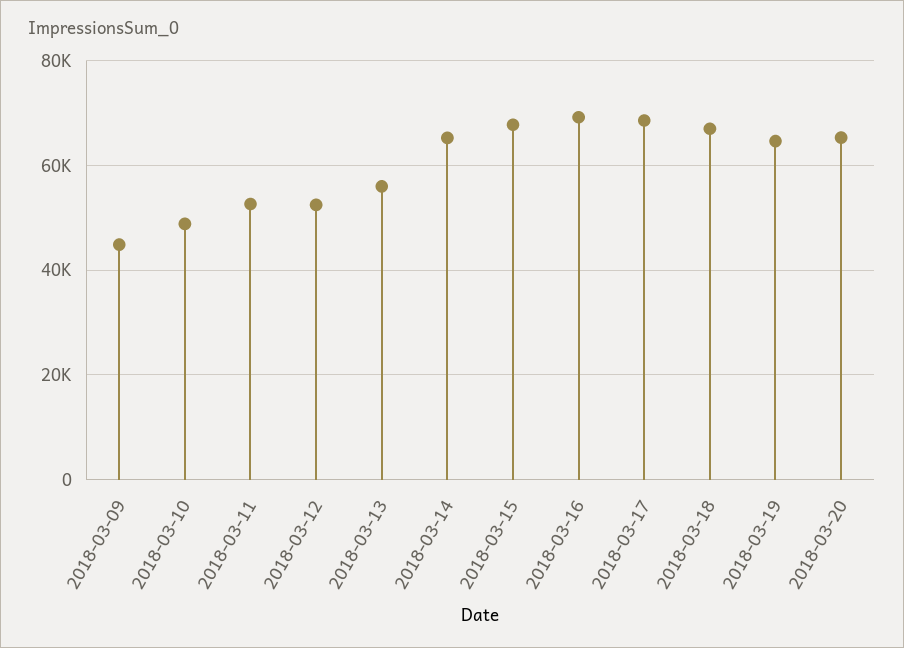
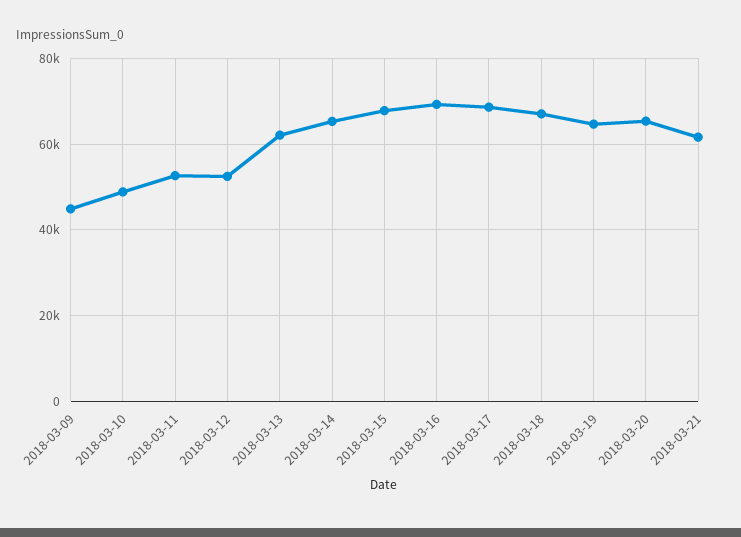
2018-03-13: 56000 -> 62000
2018-03-21: none -> 62000

